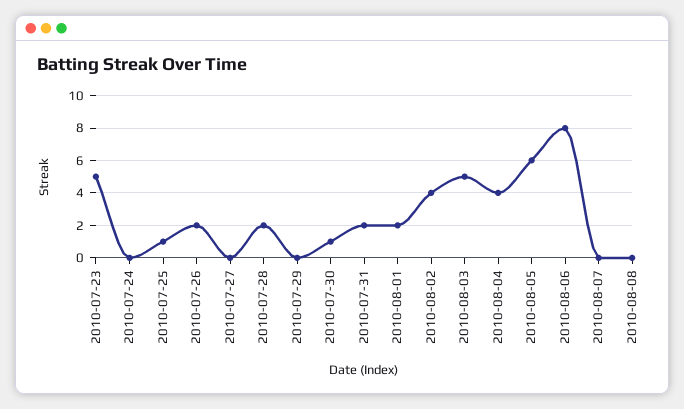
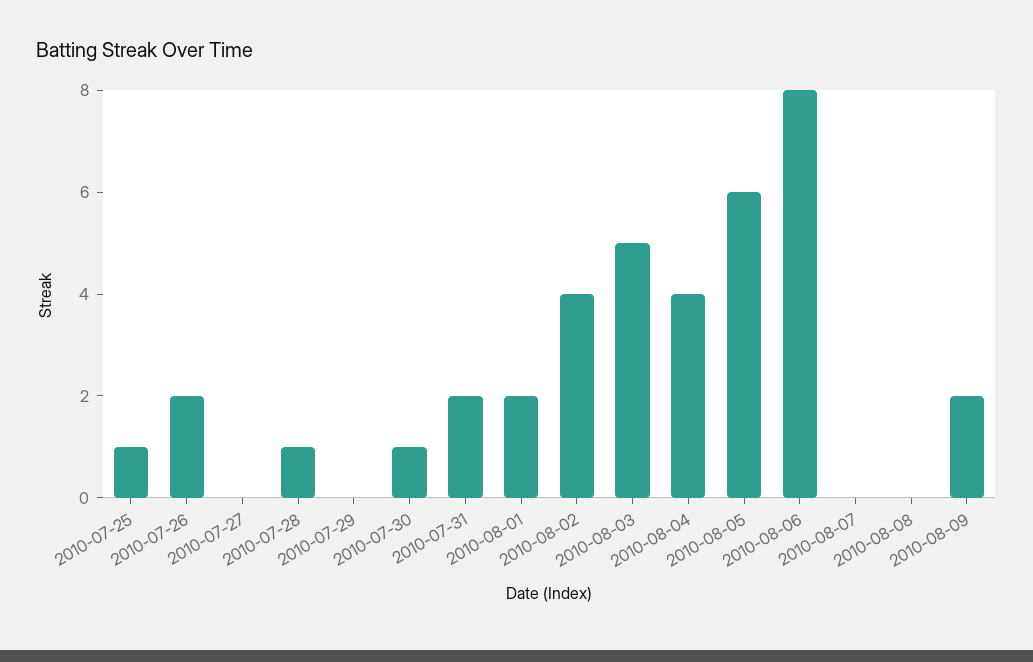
2010-07-23: 5 -> none
2010-07-24: 0 -> none
2010-07-28: 2 -> 1
2010-08-09: none -> 2

